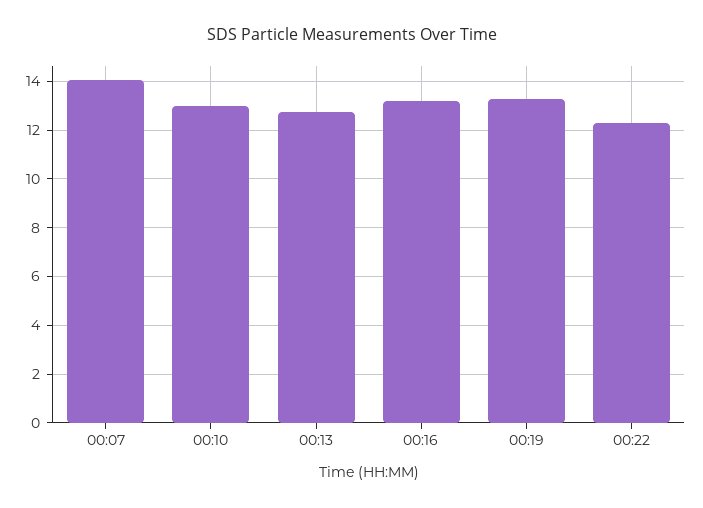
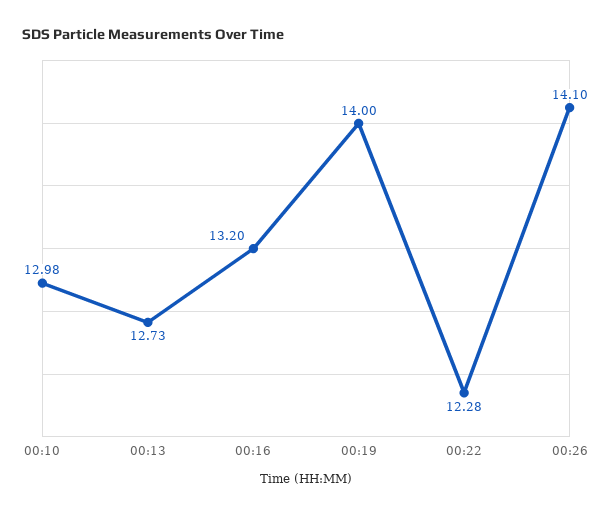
00:07: 14 -> none
00:19: 13.25 -> 14
00:26: none -> 14.1

